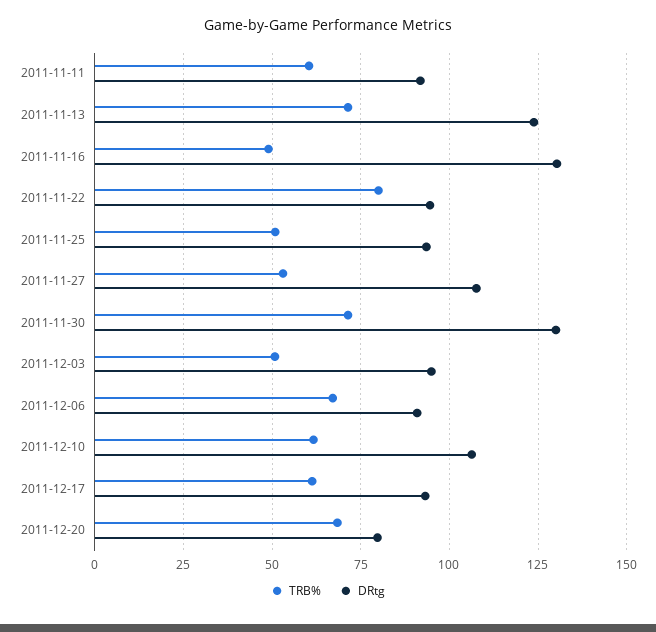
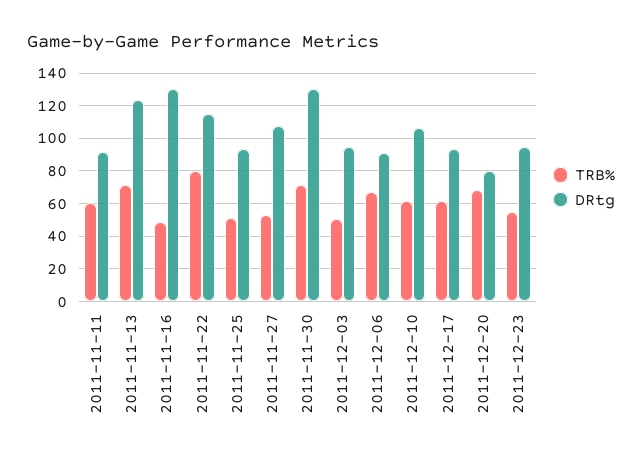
DRtg, 2011-11-22: 95 -> 115
TRB%, 2011-12-23: none -> 55
DRtg, 2011-12-23: none -> 95

